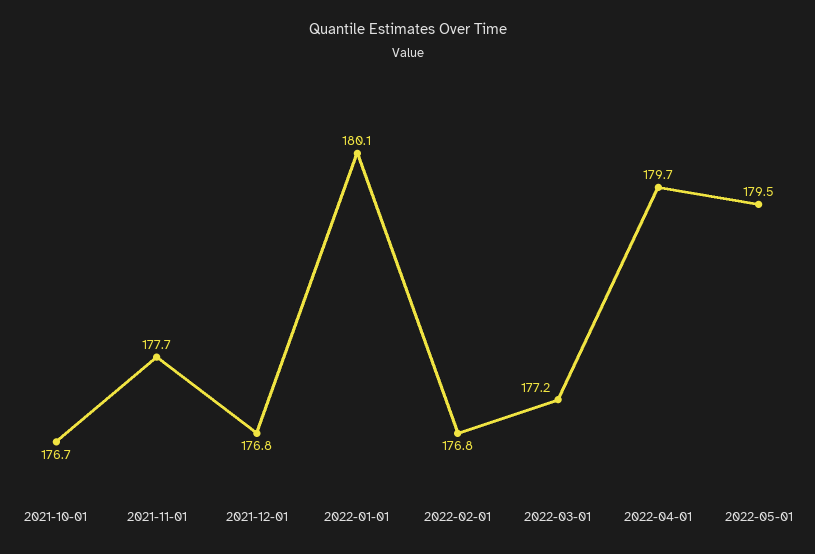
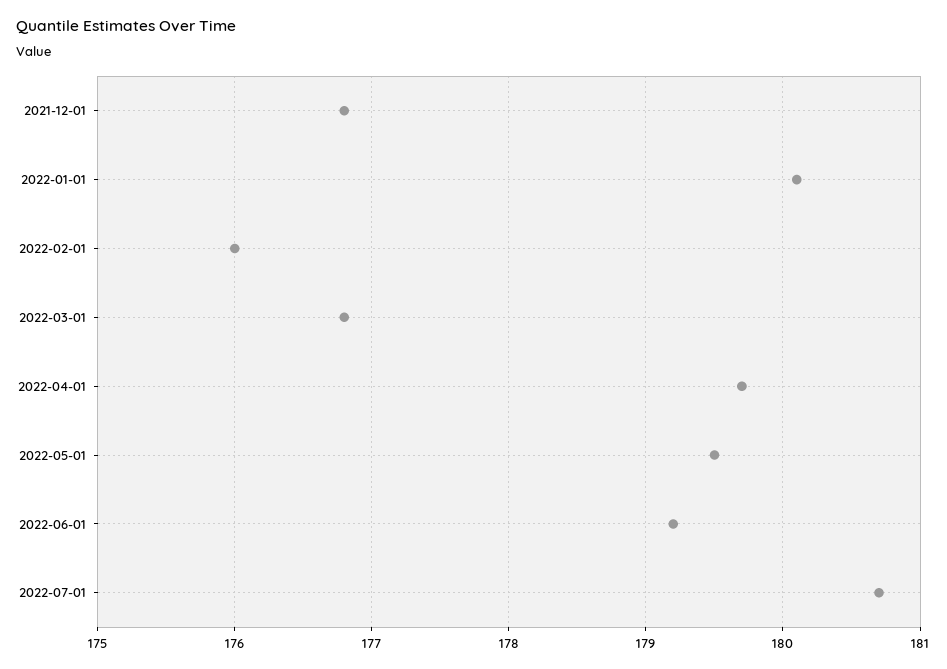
2021-10-01: 176.7 -> none
2021-11-01: 177.7 -> none
2022-02-01: 176.8 -> 176
2022-03-01: 177.2 -> 176.8
2022-06-01: none -> 179.2
2022-07-01: none -> 180.7

